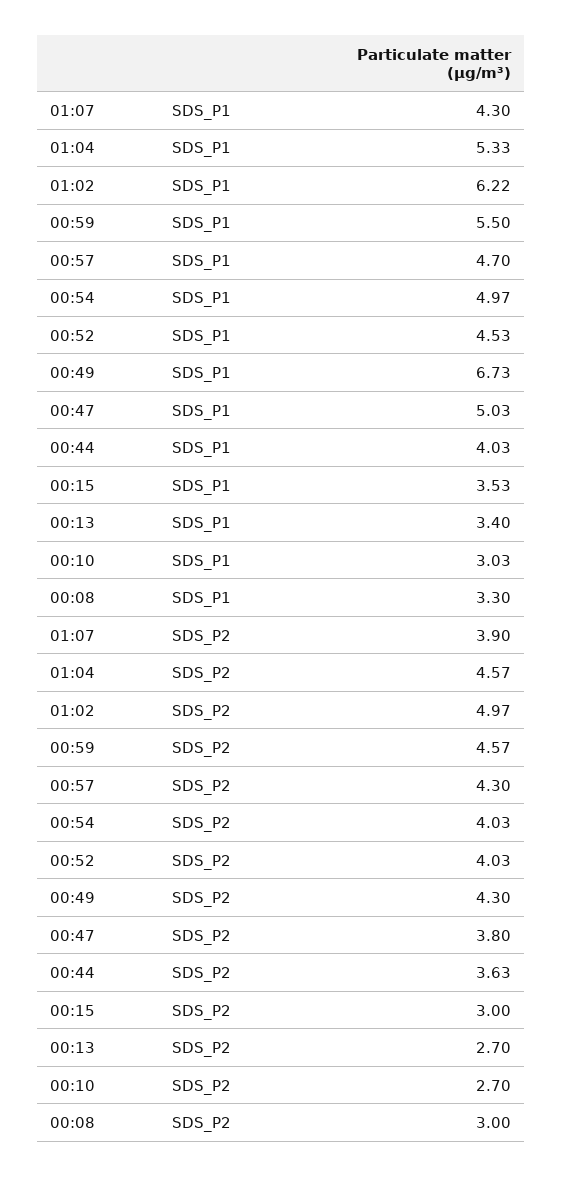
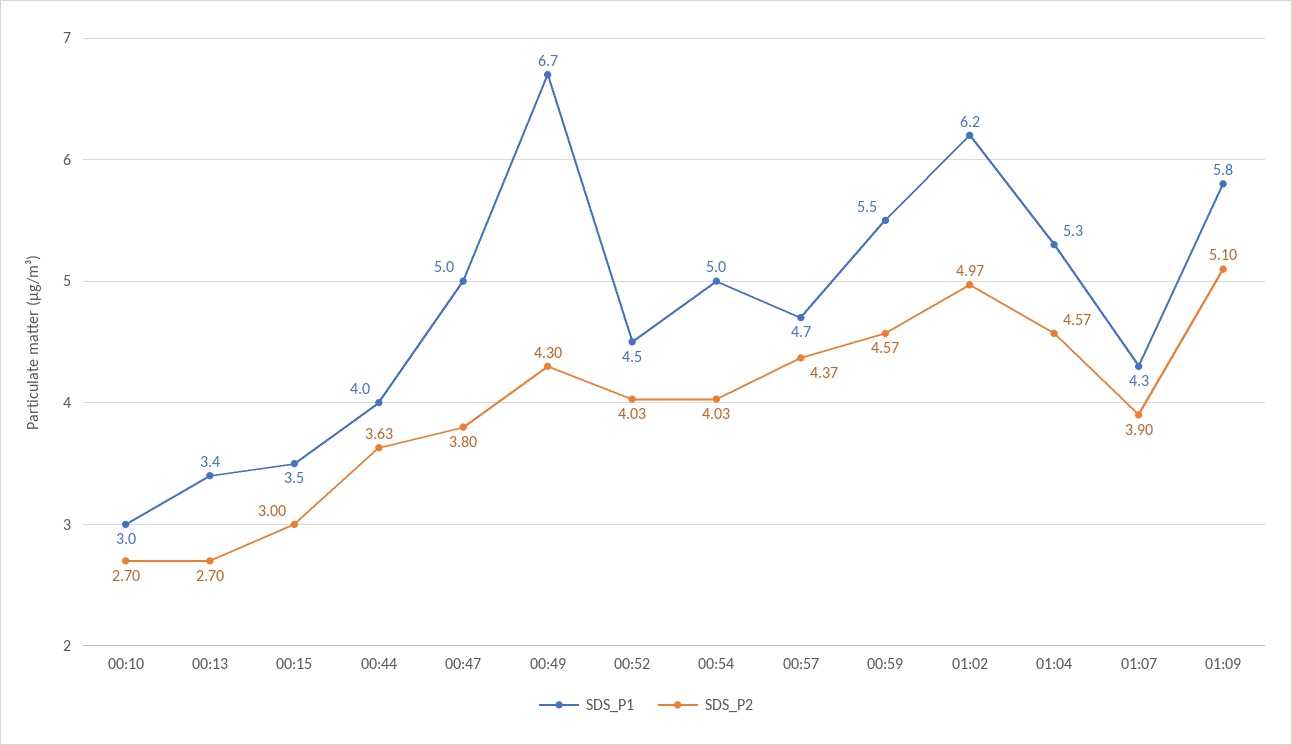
SDS_P1, 00:08: 3.3 -> none
SDS_P2, 00:57: 4.3 -> 4.37
SDS_P2, 00:08: 3 -> none
SDS_P1, 01:09: none -> 5.8
SDS_P2, 01:09: none -> 5.1

